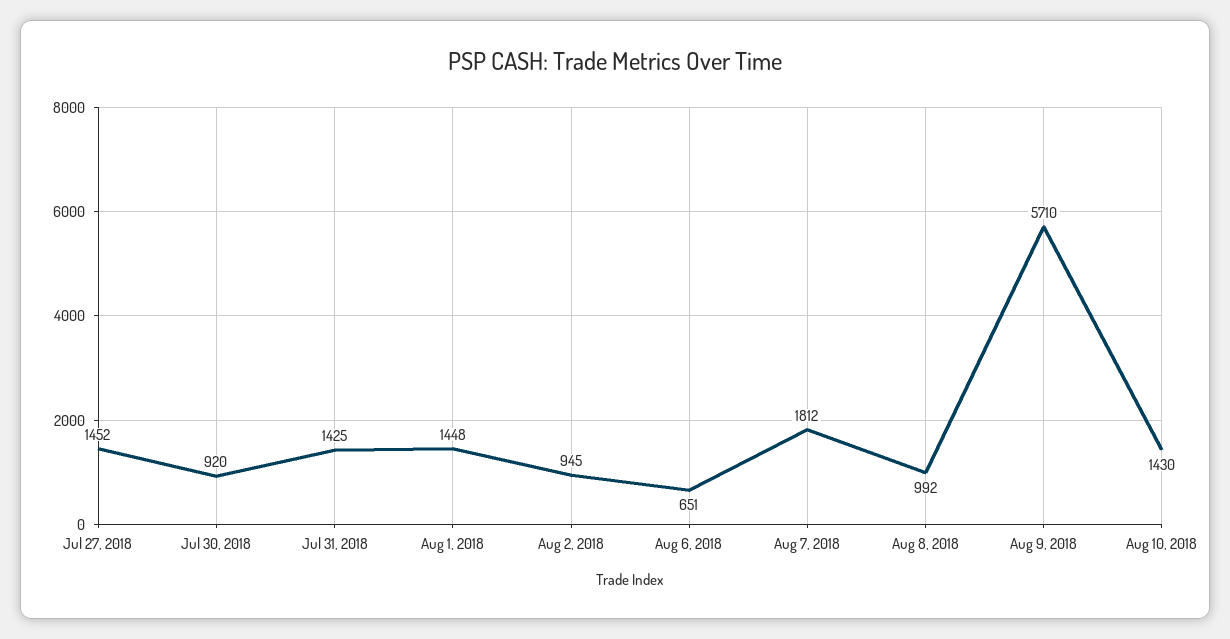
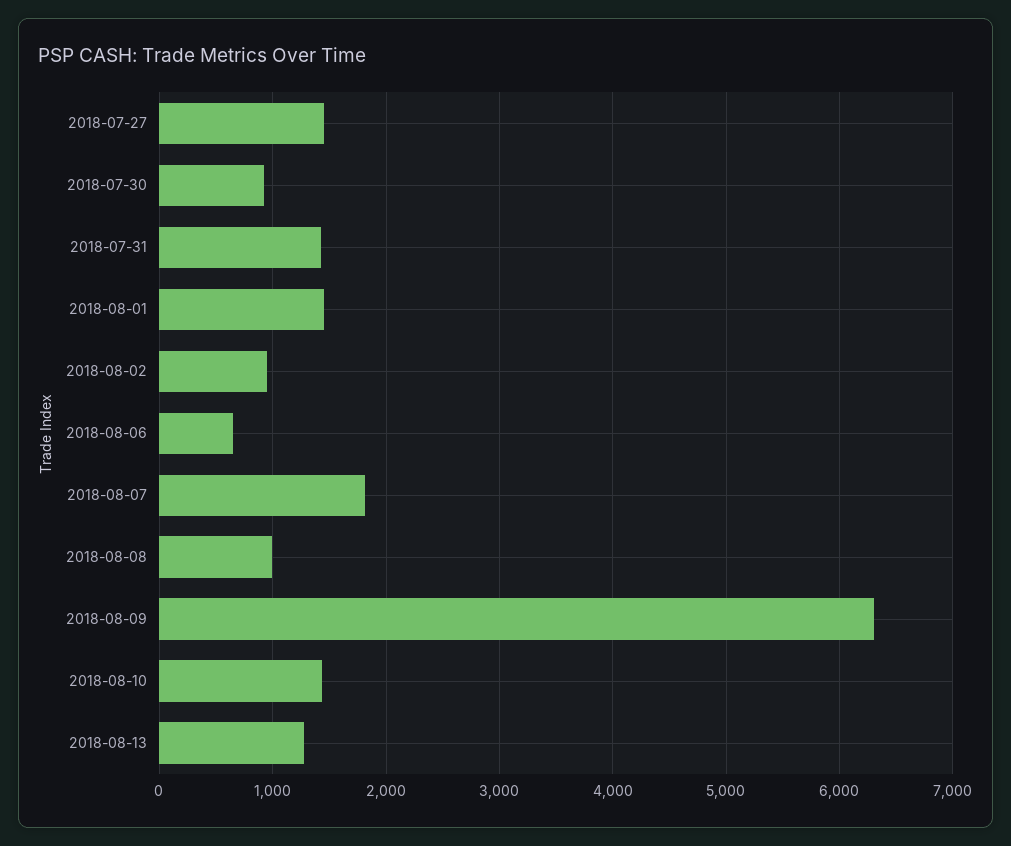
Aug 9, 2018: 5710 -> 6300
2018-08-13: none -> 1300

